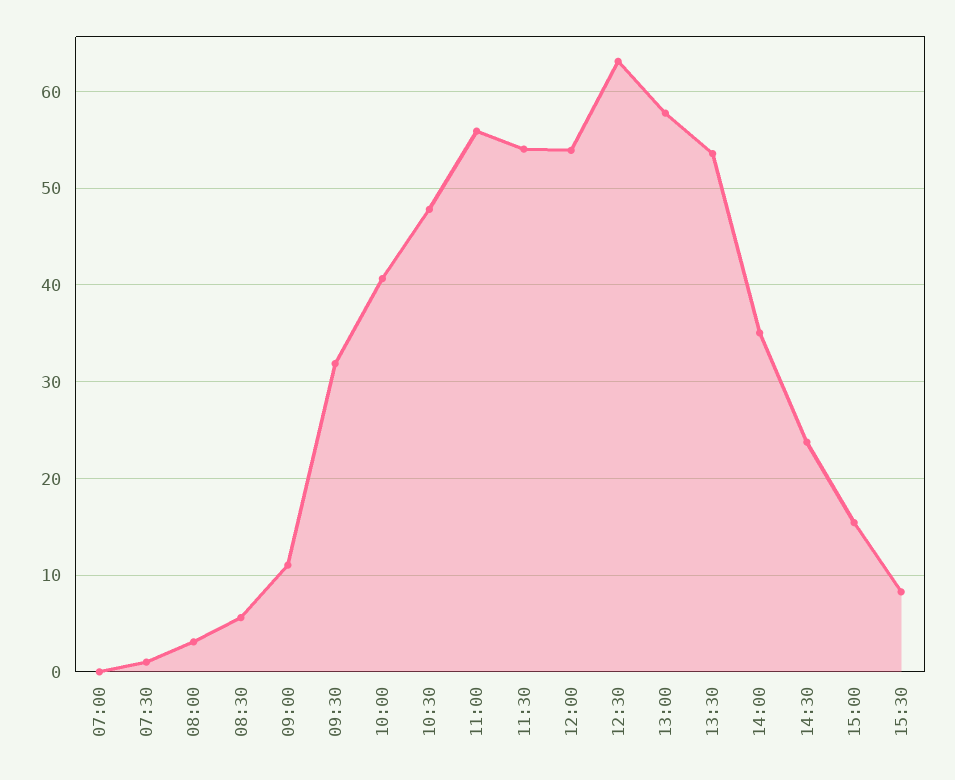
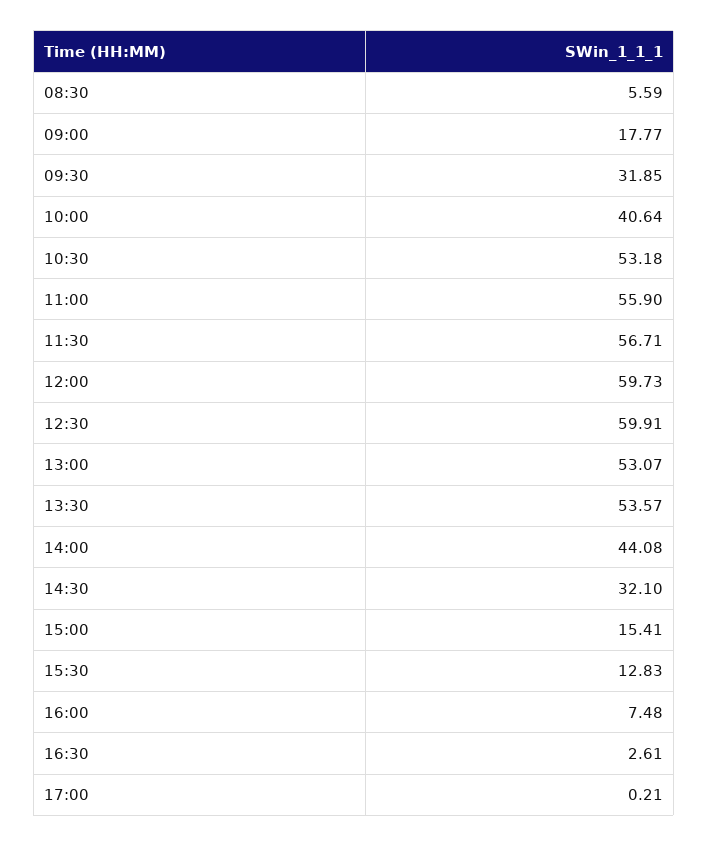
07:00: 0 -> none
07:30: 1 -> none
08:00: 3 -> none
09:00: 11 -> 17.77
10:30: 48 -> 53.18
11:30: 54 -> 56.71
12:00: 54 -> 59.73
12:30: 63 -> 59.91
13:00: 58 -> 53.07
14:00: 35 -> 44.08
14:30: 24 -> 32.1
15:30: 8 -> 12.83
16:00: none -> 7.48
16:30: none -> 2.61
17:00: none -> 0.21

